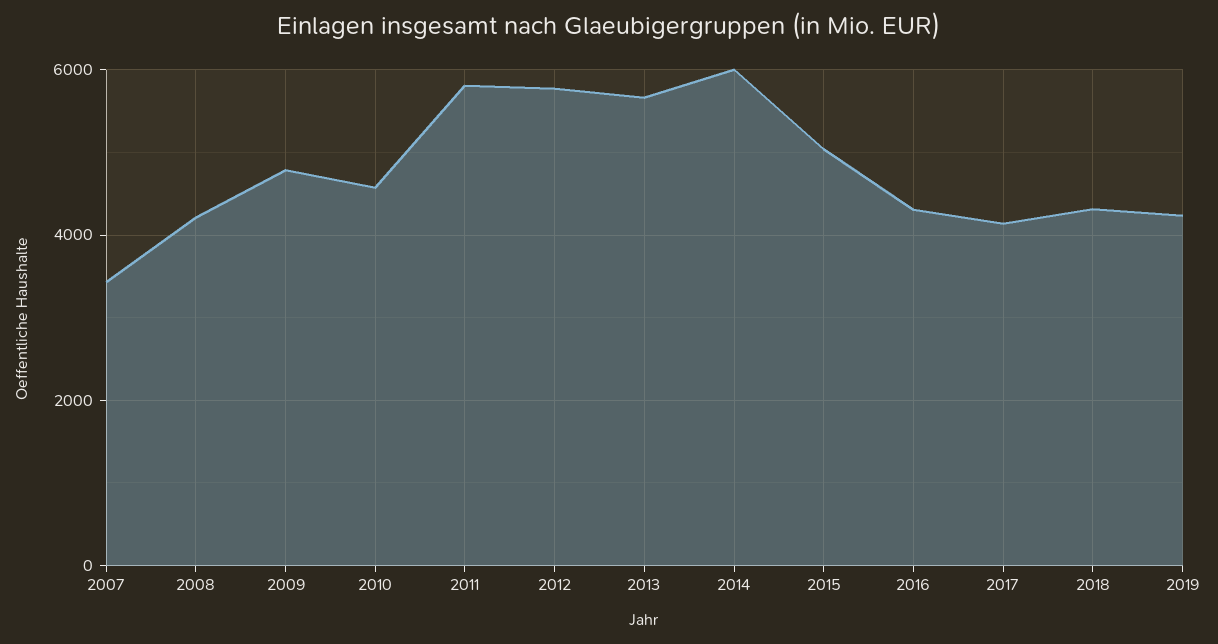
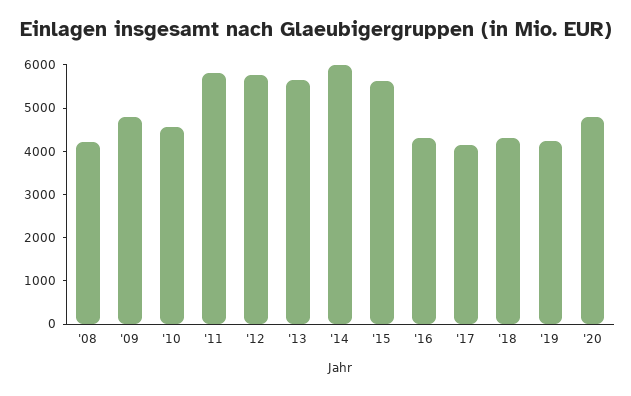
2007: 3400 -> none
2015: 5000 -> 5600
'20: none -> 4800

